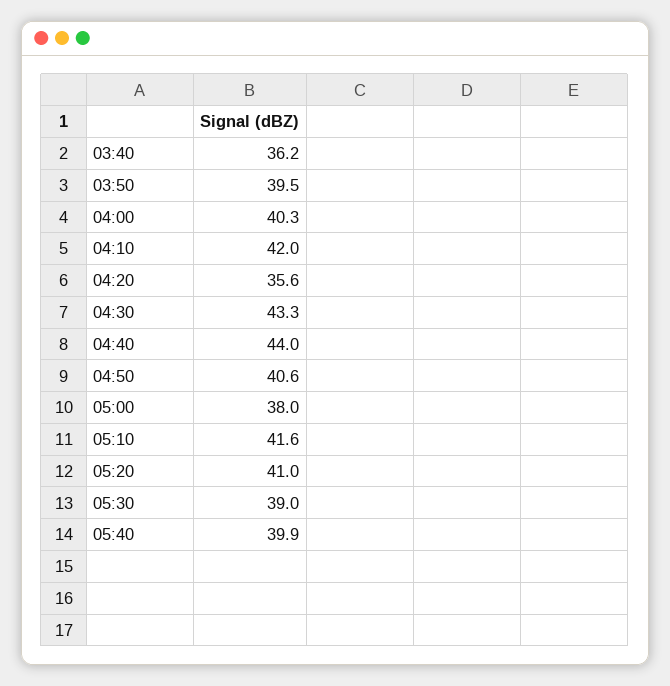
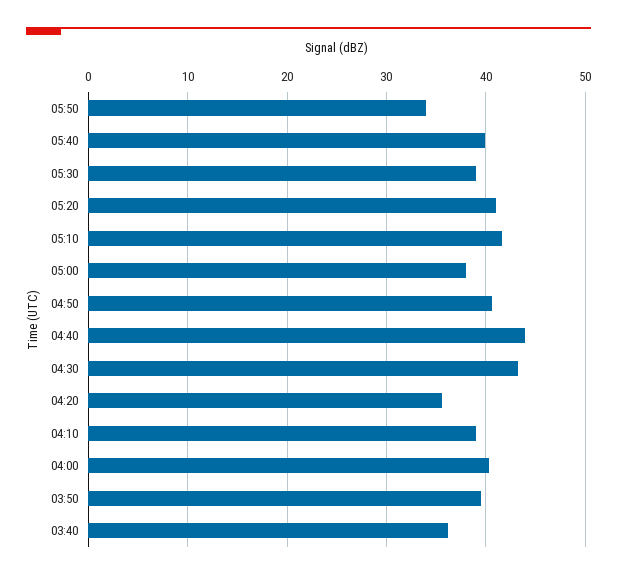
04:10: 42 -> 39
05:50: none -> 34

